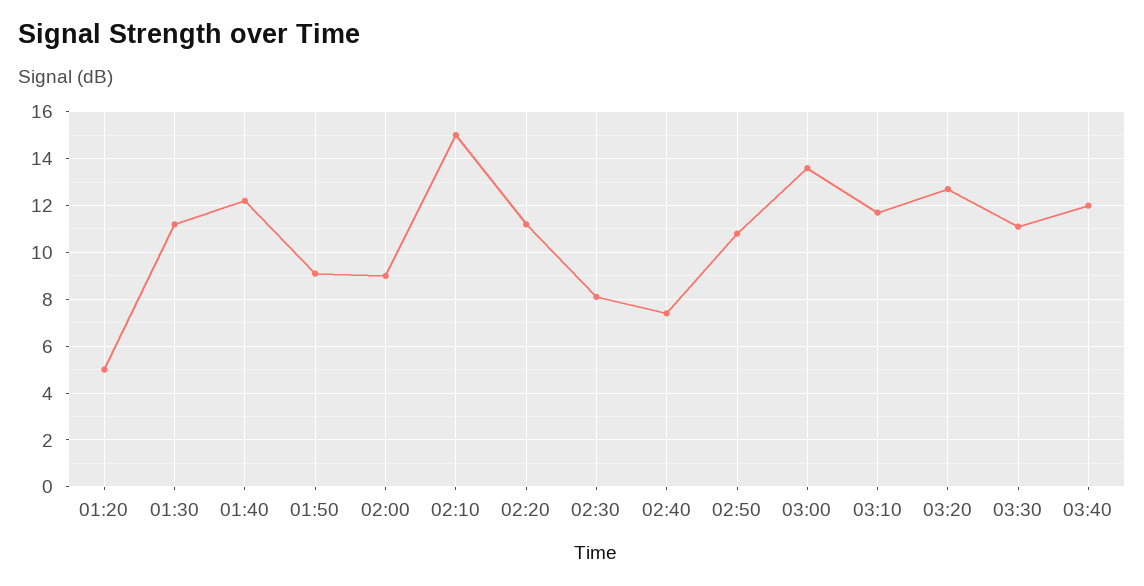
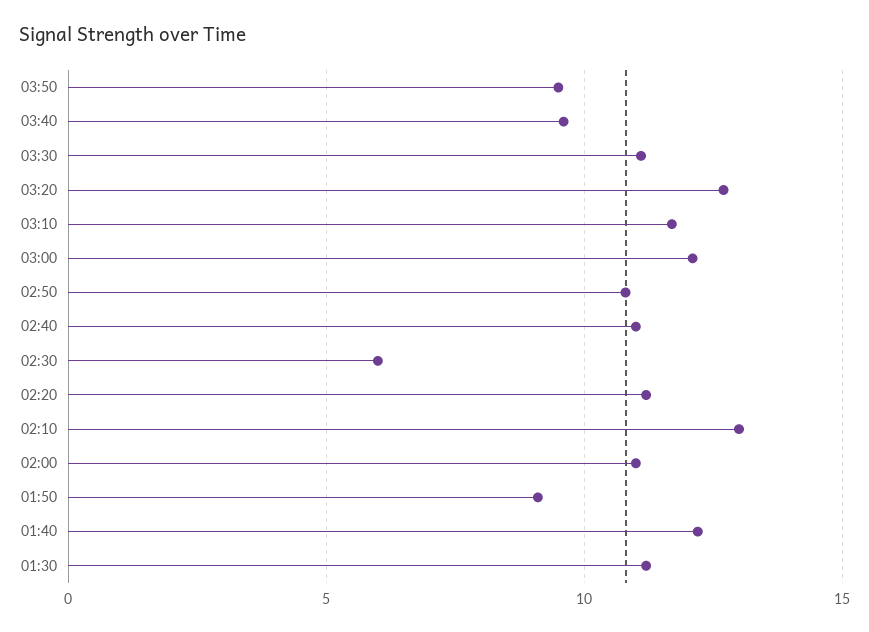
01:20: 5 -> none
02:00: 9 -> 11
02:10: 15 -> 13
02:30: 8 -> 6
02:40: 7.5 -> 11
03:00: 13.5 -> 12
03:40: 12 -> 9.5
03:50: none -> 9.5

